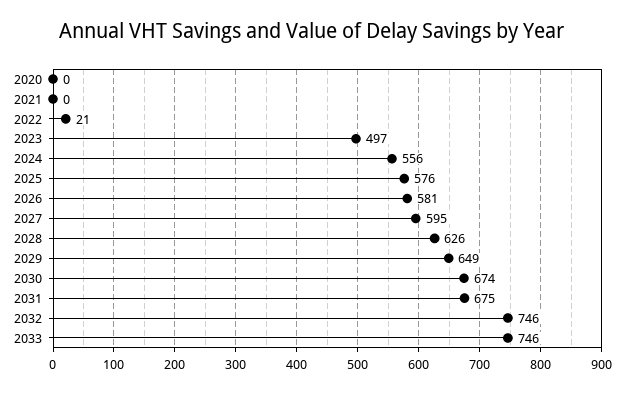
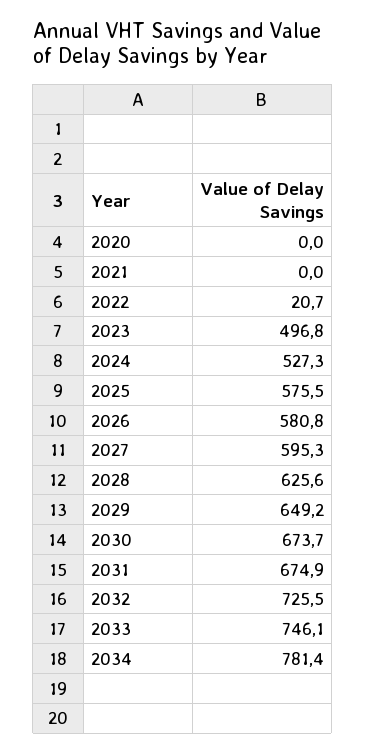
2024: 556 -> 527.3
2032: 746 -> 725.5
2034: none -> 781.4

